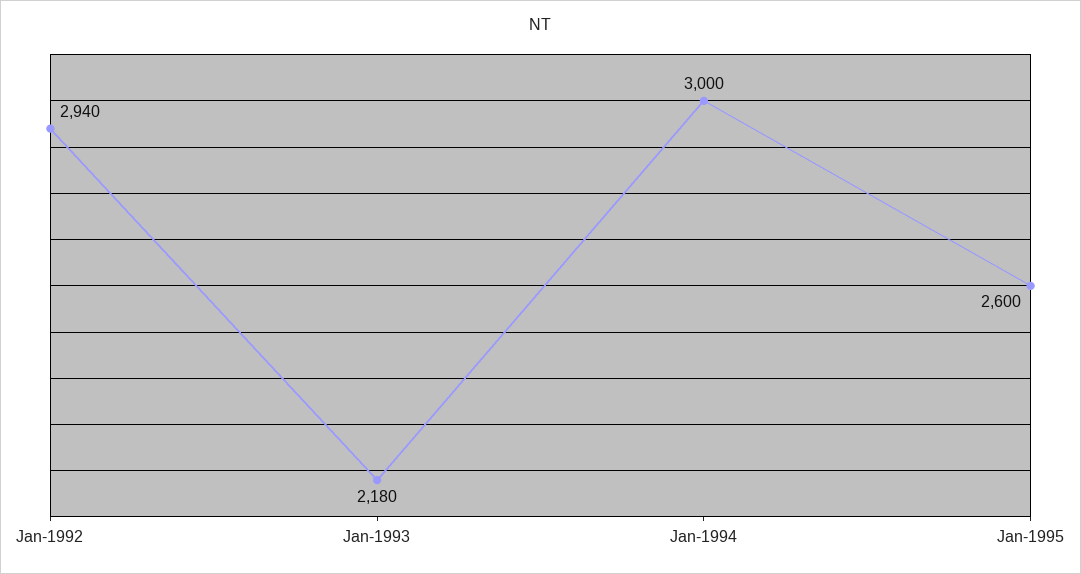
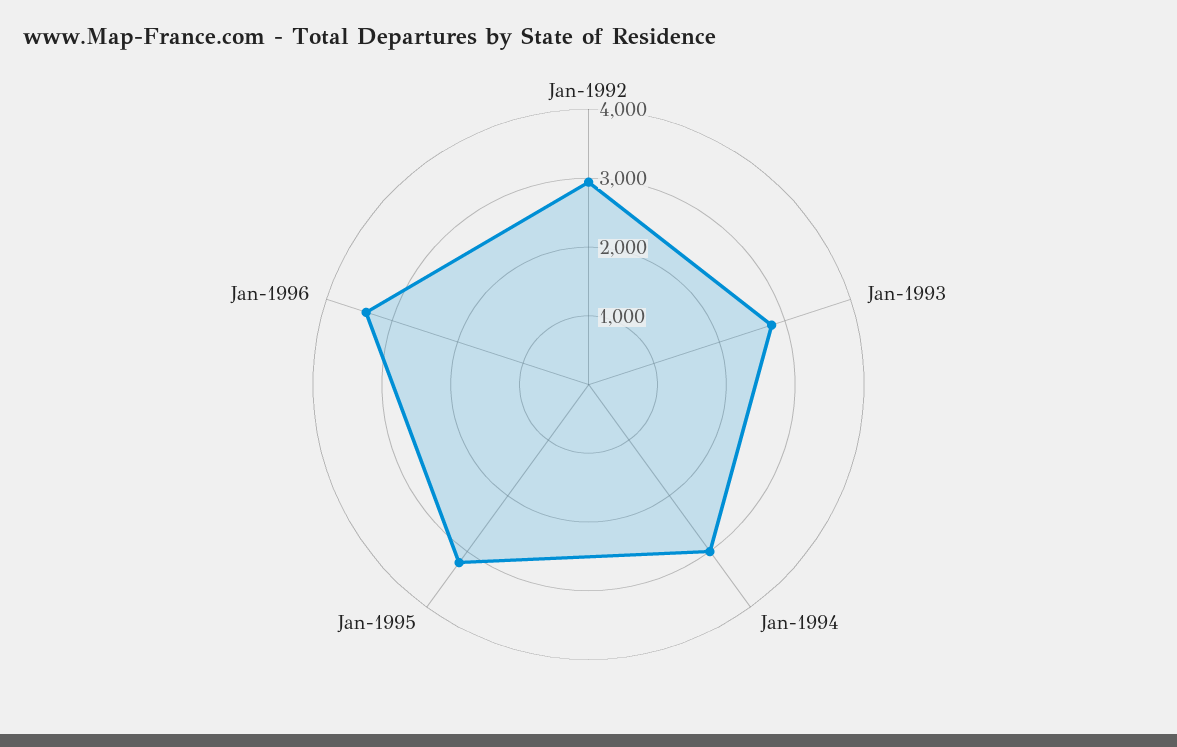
Jan-1993: 2180 -> 2800
Jan-1995: 2600 -> 3200
Jan-1996: none -> 3400

